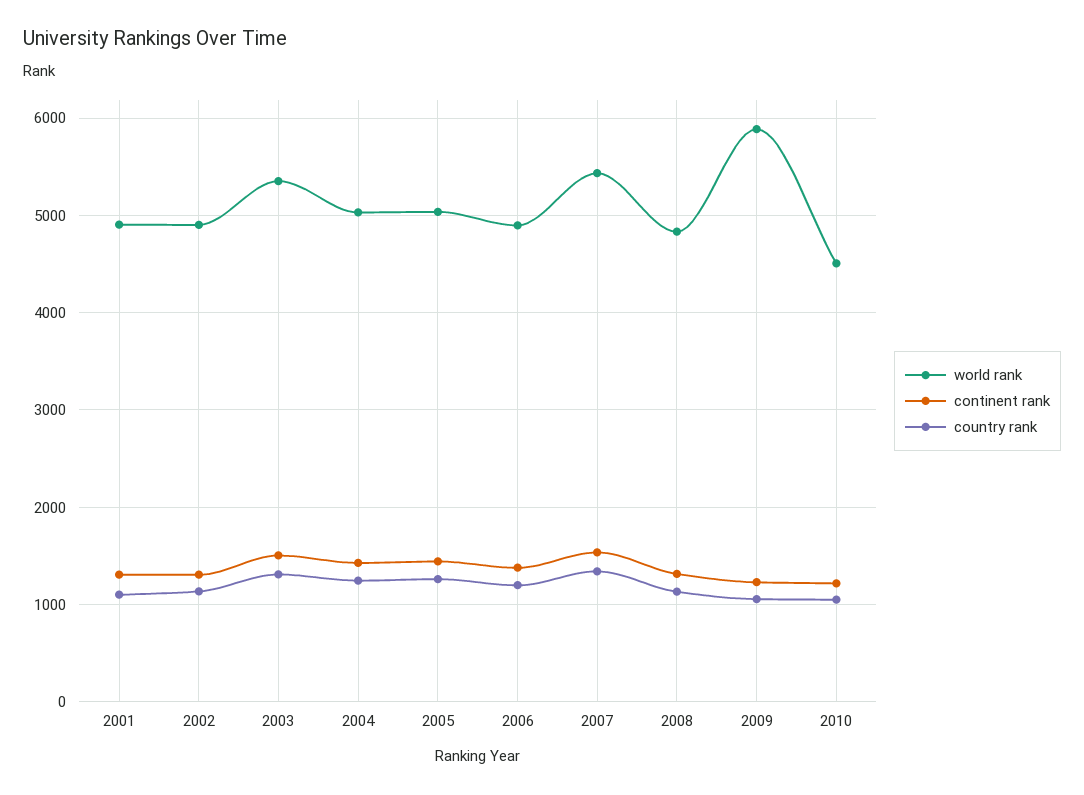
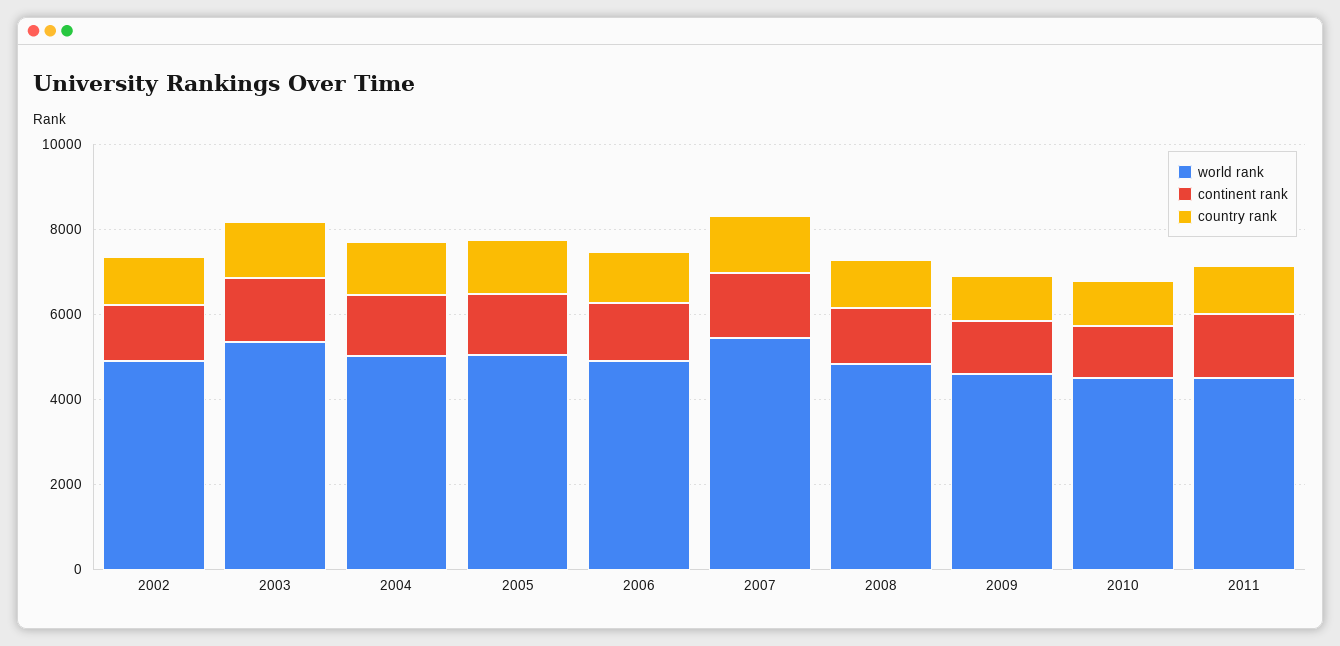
world rank, 2001: 4900 -> none
continent rank, 2001: 1300 -> none
country rank, 2001: 1100 -> none
world rank, 2009: 5900 -> 4500
world rank, 2011: none -> 4500
continent rank, 2011: none -> 1500
country rank, 2011: none -> 1000

